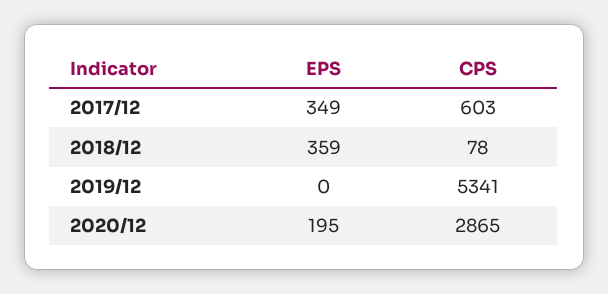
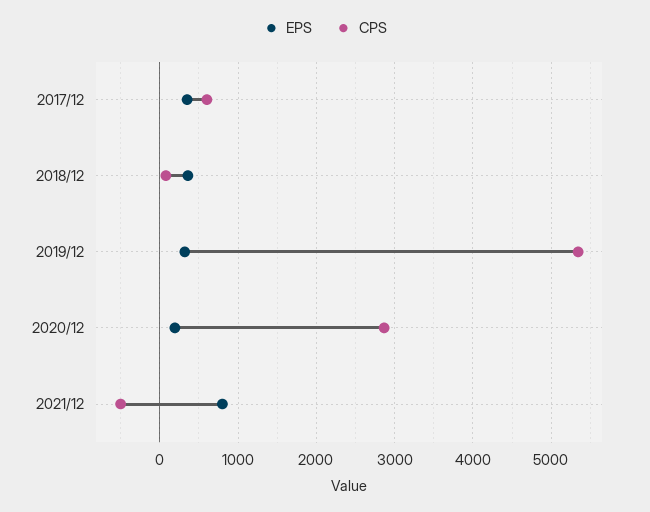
EPS, 2019/12: 0 -> 300
EPS, 2021/12: none -> 800
CPS, 2021/12: none -> -500

